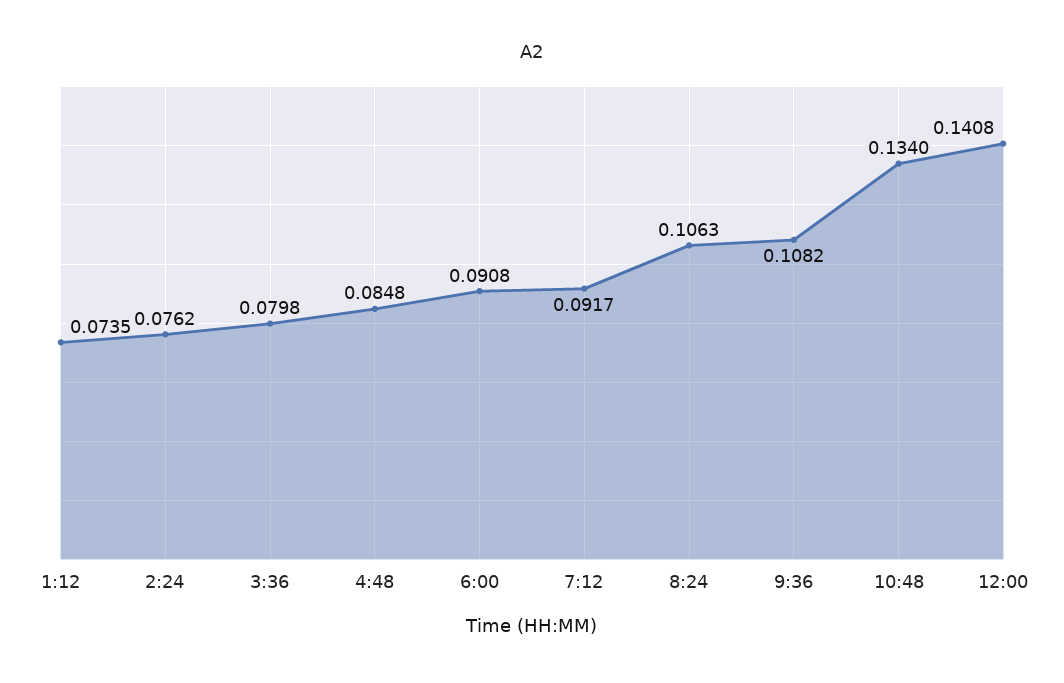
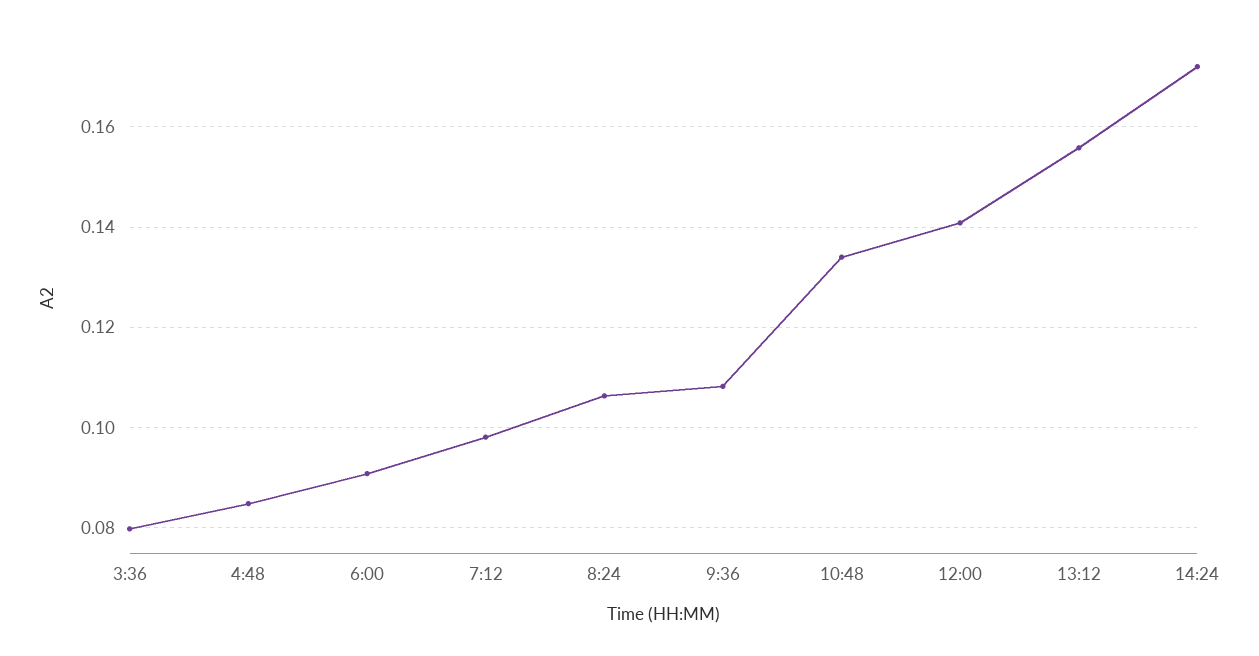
1:12: 0.0735 -> none
2:24: 0.0762 -> none
7:12: 0.0917 -> 0.098
13:12: none -> 0.156
14:24: none -> 0.172

